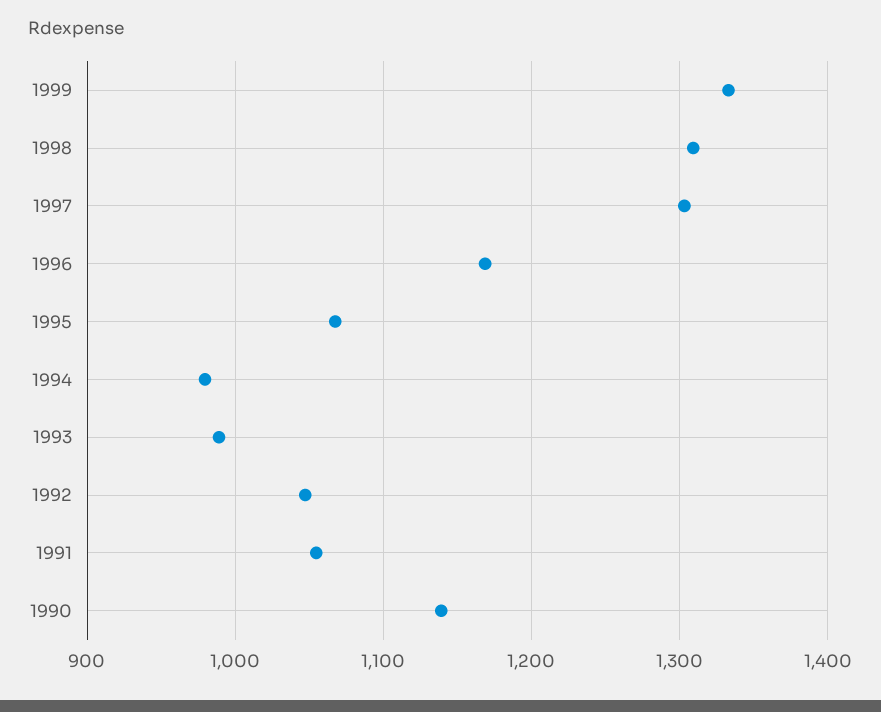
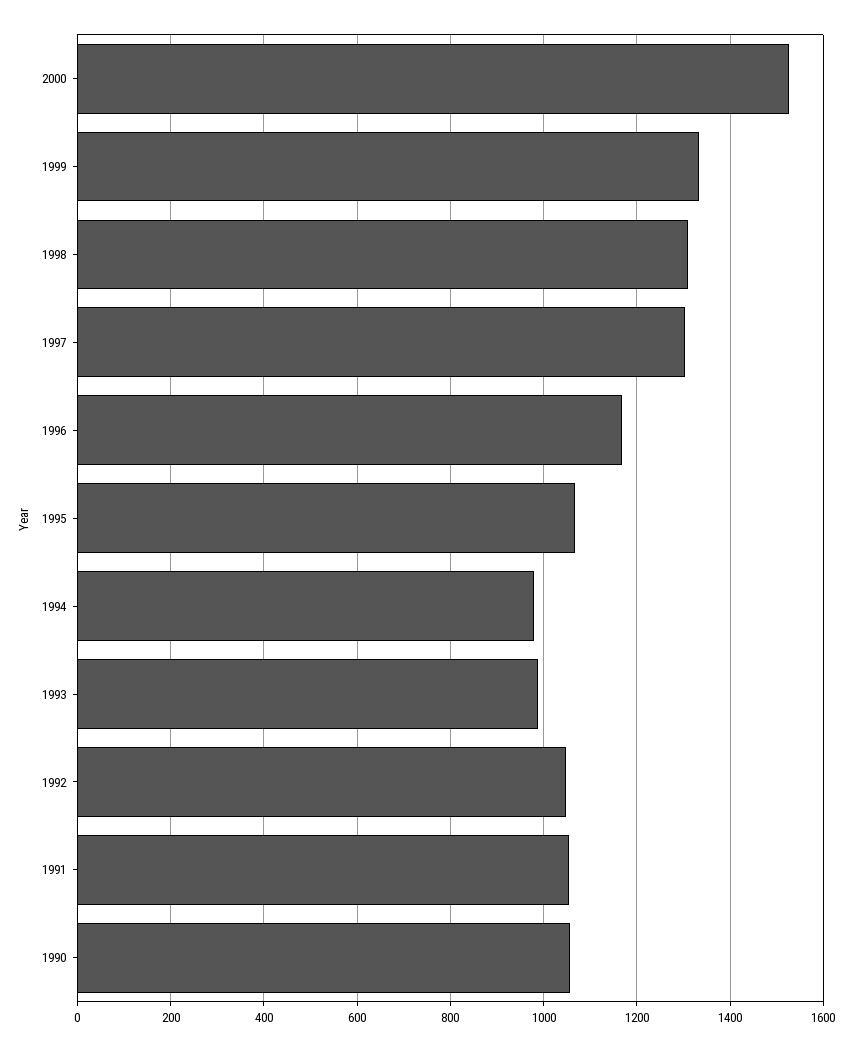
1990: 1140 -> 1060
2000: none -> 1520

